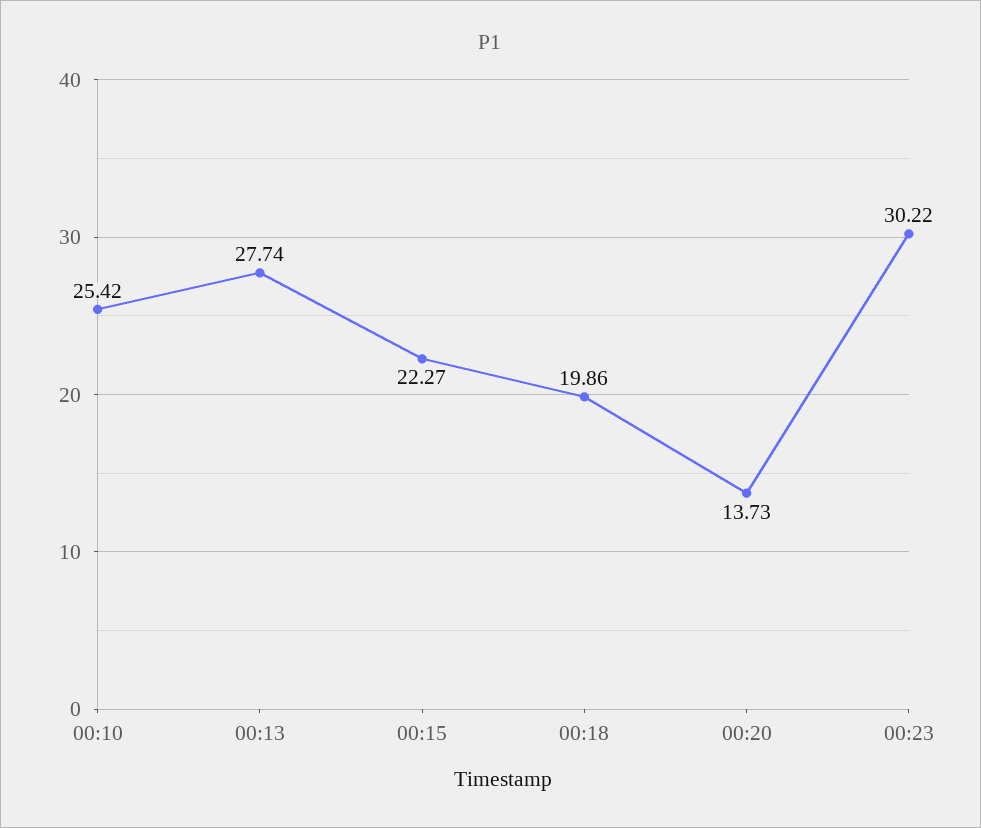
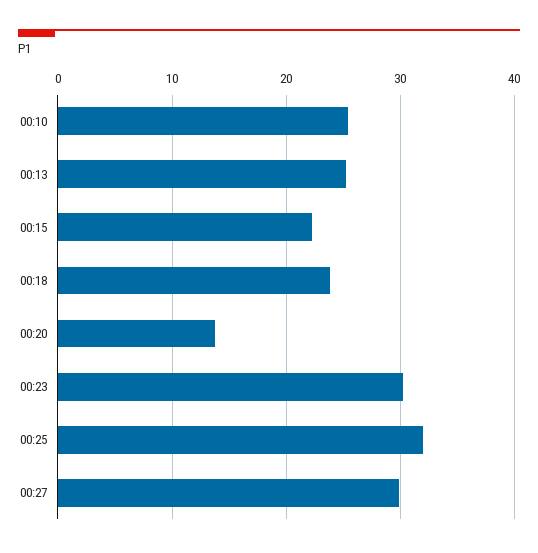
00:13: 27.74 -> 25
00:18: 19.86 -> 24
00:25: none -> 32
00:27: none -> 30

